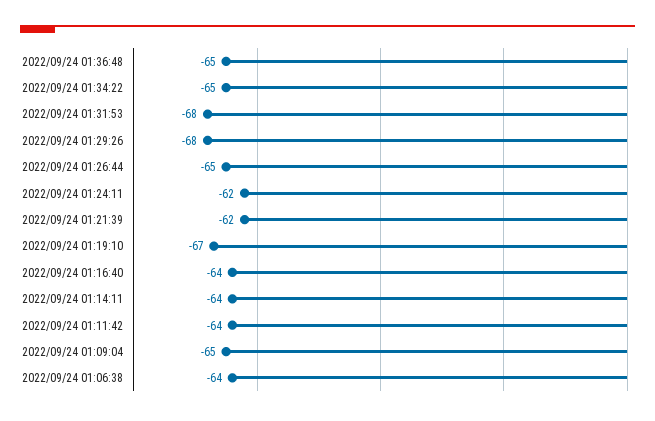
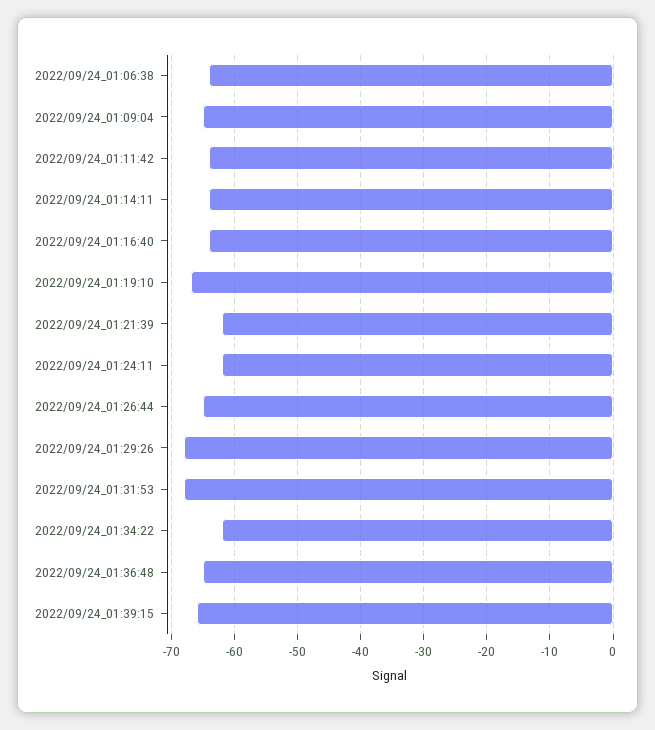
2022/09/24 01:34:22: -65 -> -62
2022/09/24_01:39:15: none -> -66

